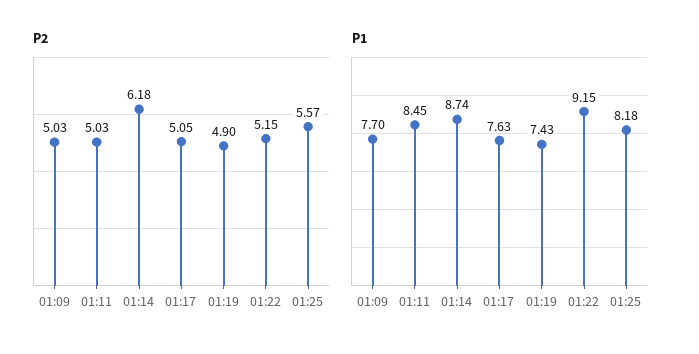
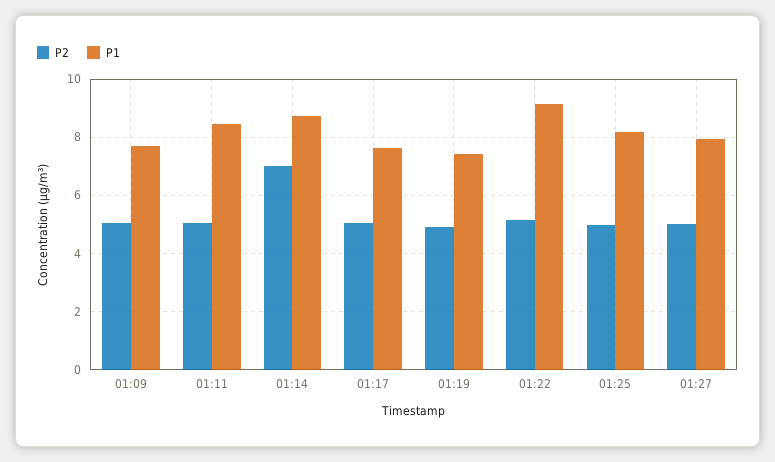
P2, 01:14: 6.18 -> 7
P2, 01:25: 5.57 -> 5
P2, 01:27: none -> 5
P1, 01:27: none -> 8

